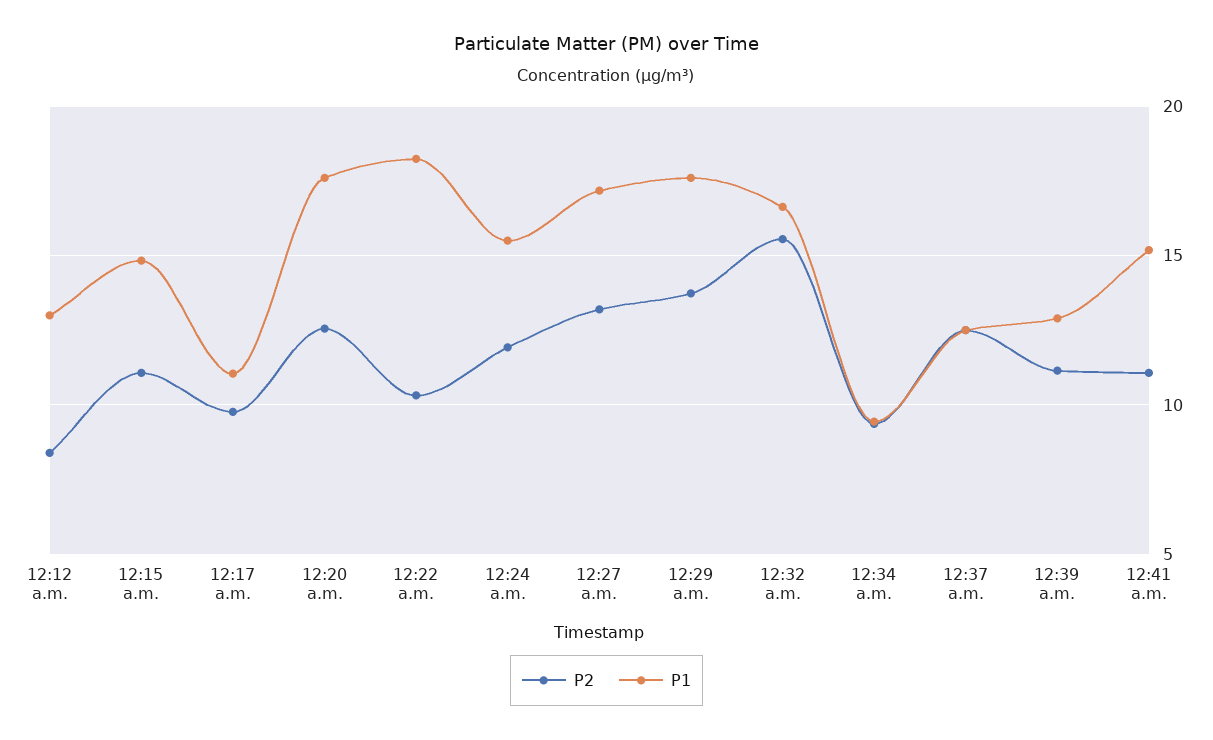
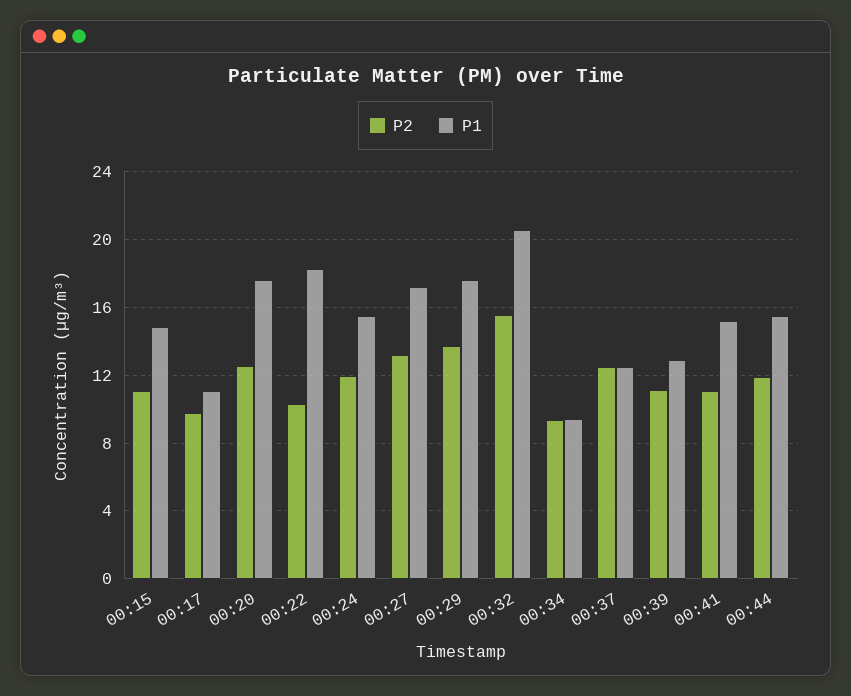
P2, 12:12 a.m.: 8.5 -> none
P1, 12:12 a.m.: 13 -> none
P1, 12:32 a.m.: 16.5 -> 20.5
P2, 00:44: none -> 12
P1, 00:44: none -> 15.5

